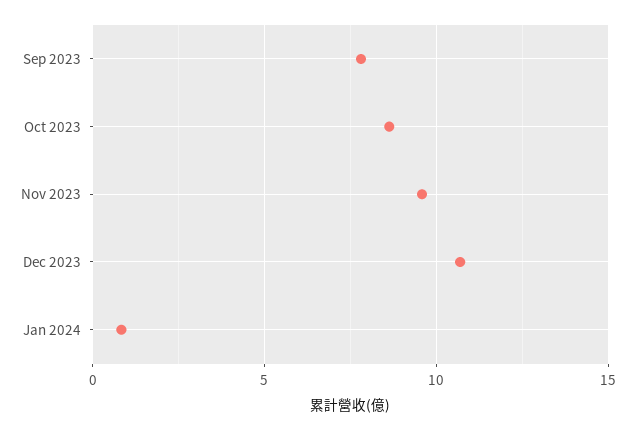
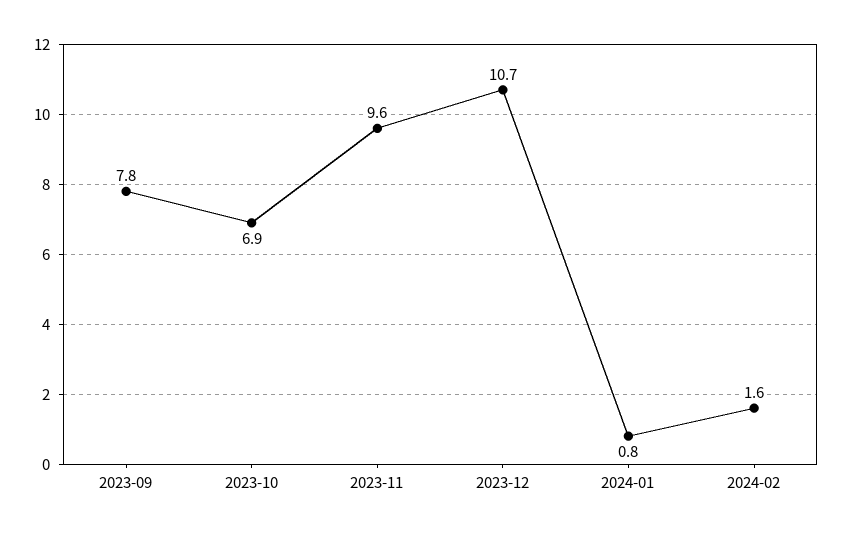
Oct 2023: 8.5 -> 6.9
2024-02: none -> 1.6

